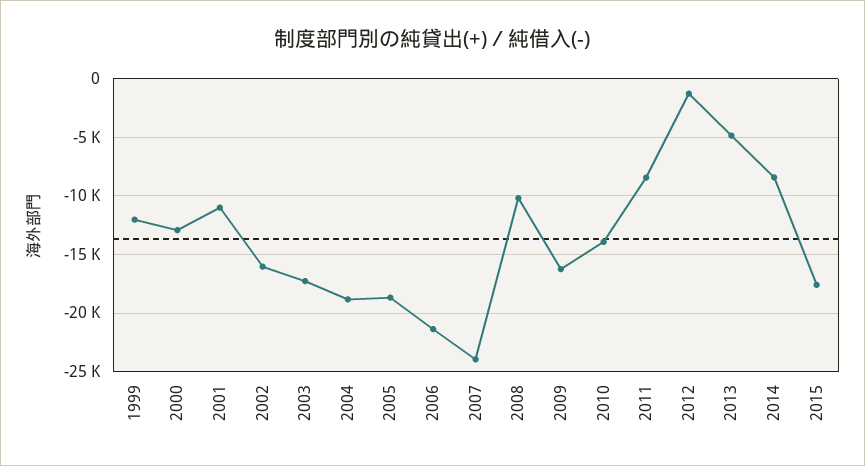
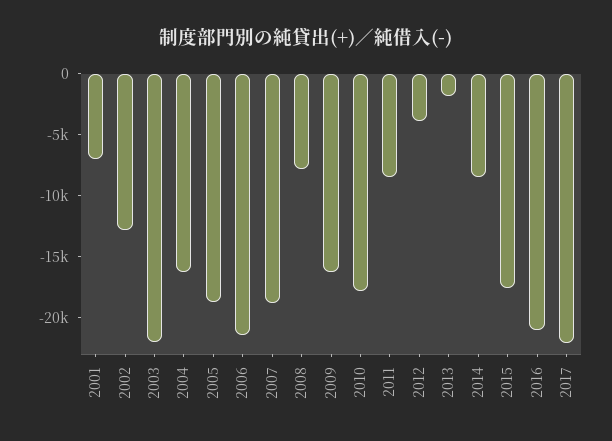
1999: -12000 -> none
2000: -13000 -> none
2001: -11000 -> -7000
2002: -16000 -> -13000
2003: -17000 -> -22000
2004: -19000 -> -16000
2007: -24000 -> -19000
2008: -10000 -> -8000
2010: -14000 -> -18000
2012: -1000 -> -4000
2013: -5000 -> -2000
2016: none -> -21000
2017: none -> -22000

